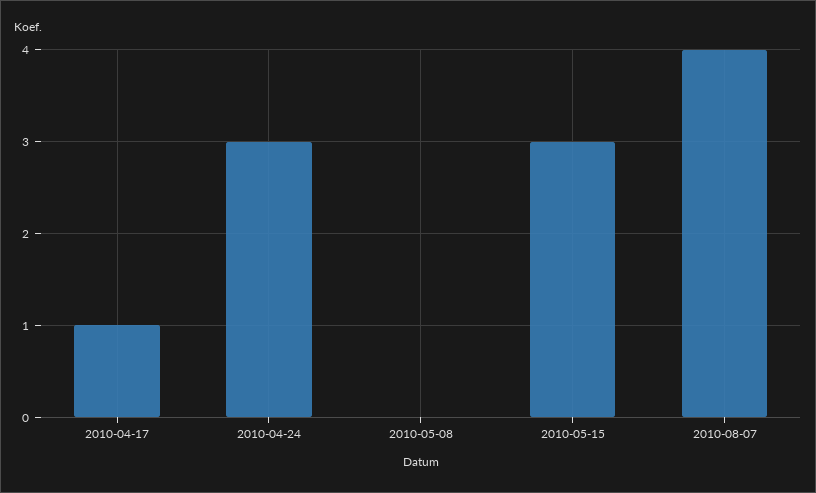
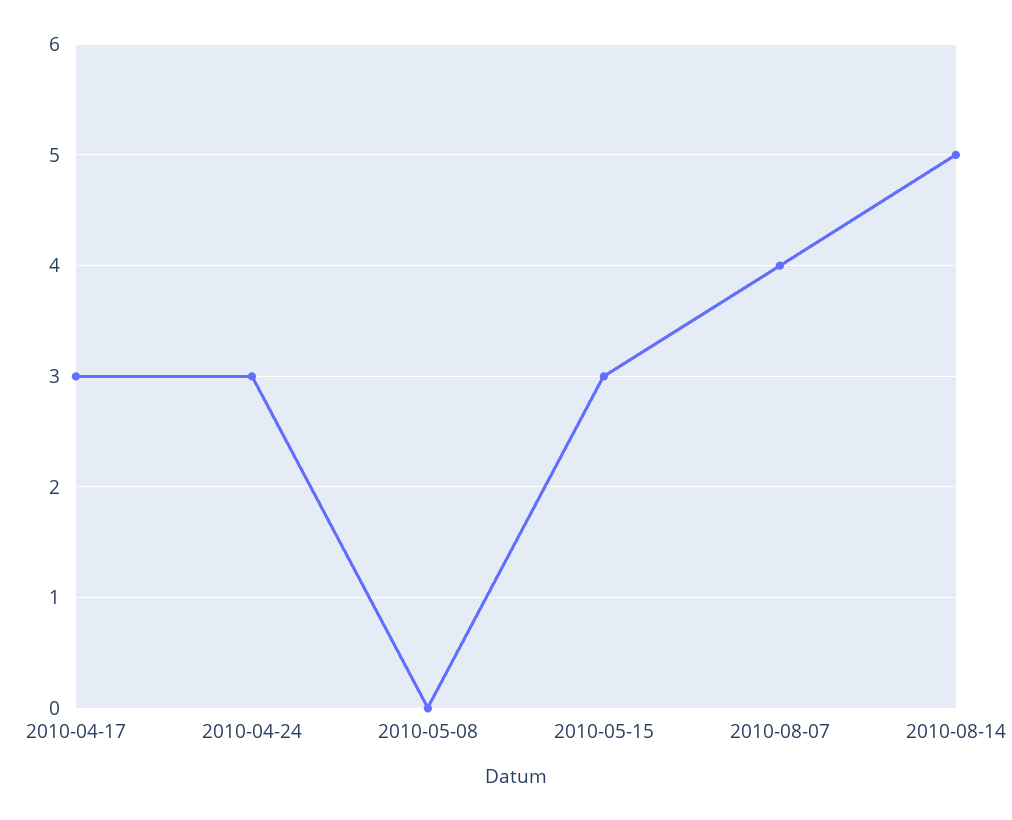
2010-04-17: 1 -> 3
2010-08-14: none -> 5

